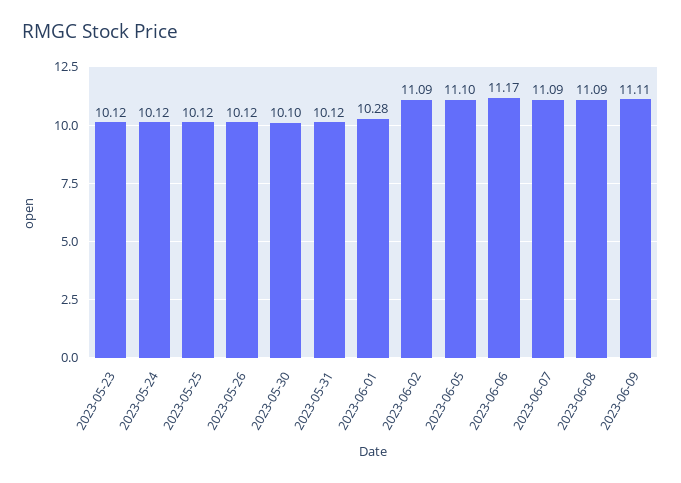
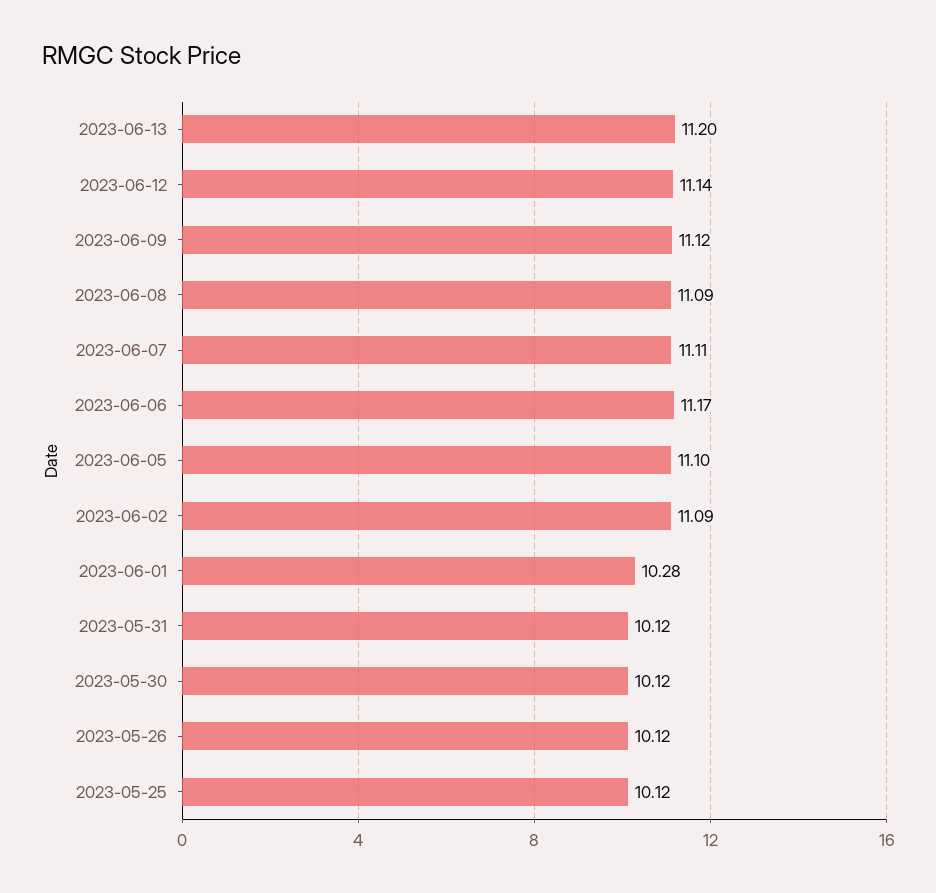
2023-05-23: 10.12 -> none
2023-05-24: 10.12 -> none
2023-05-30: 10.1 -> 10.12
2023-06-07: 11.09 -> 11.11
2023-06-09: 11.11 -> 11.12
2023-06-13: none -> 11.2
2023-06-12: none -> 11.14

